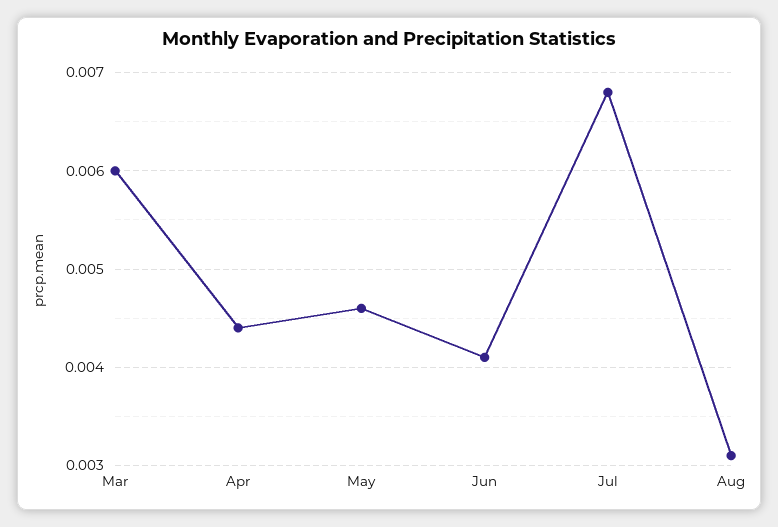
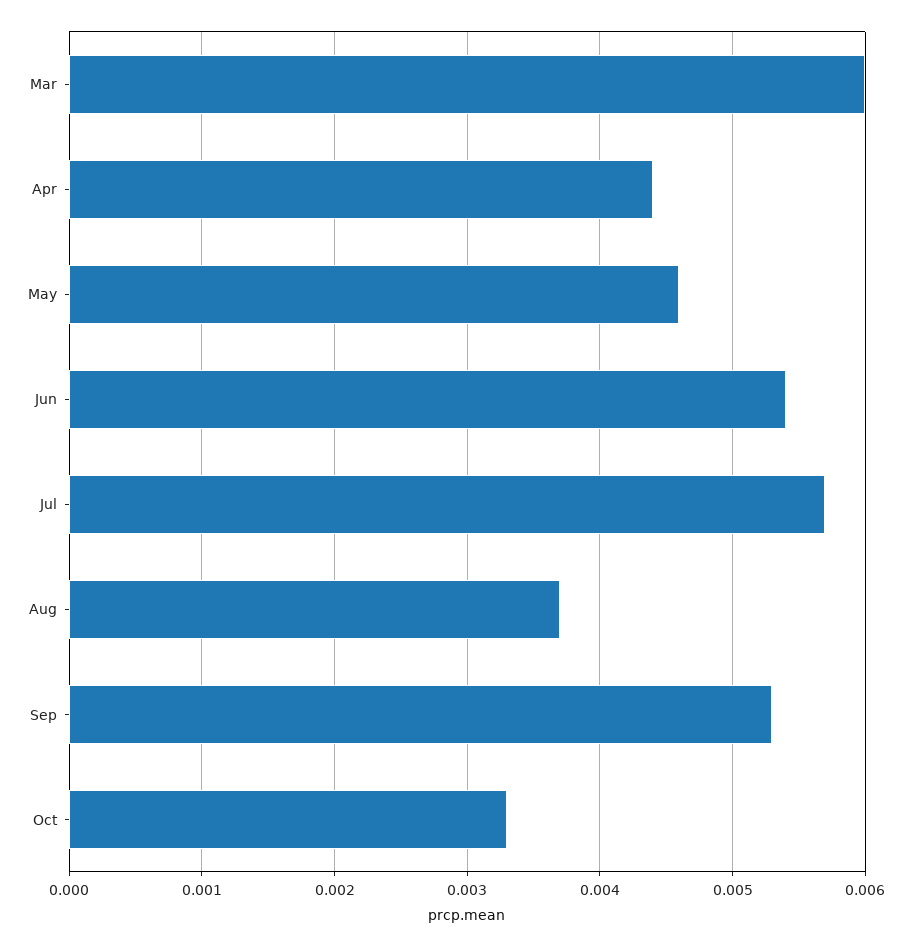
Jun: 0.0041 -> 0.0054
Jul: 0.0068 -> 0.0057
Aug: 0.0031 -> 0.0037
Sep: none -> 0.0053
Oct: none -> 0.0033

